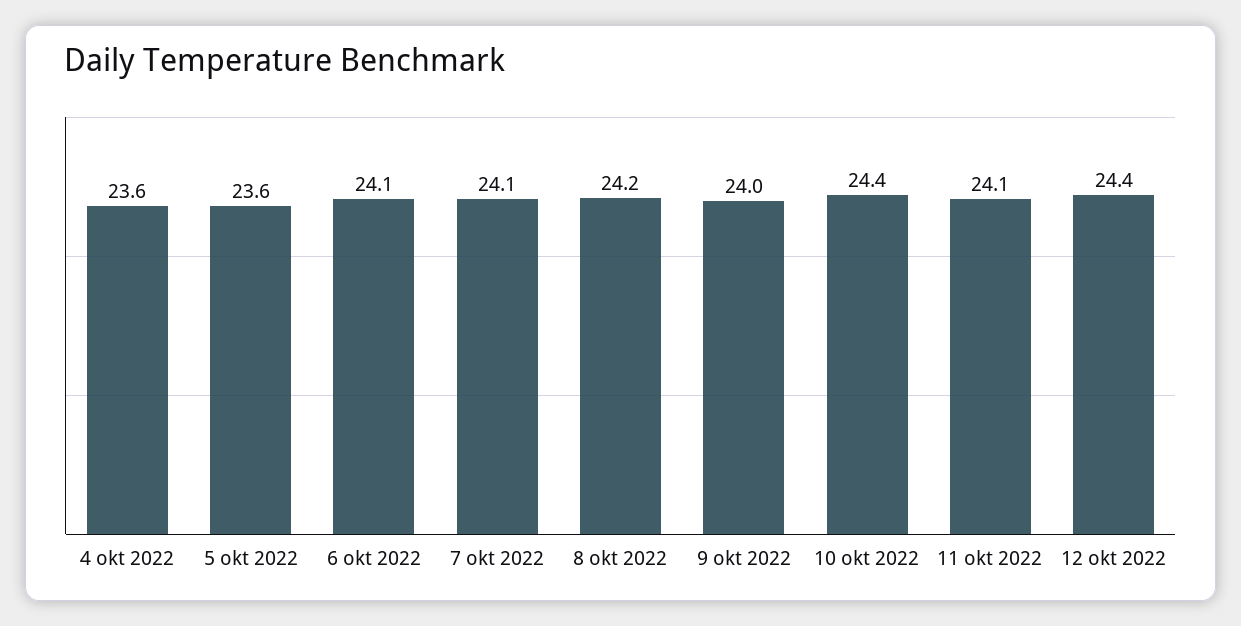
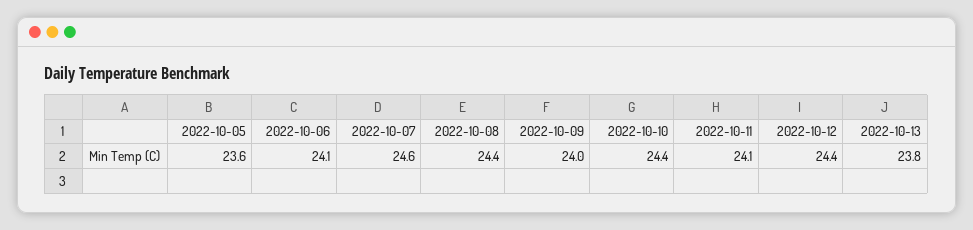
4 okt 2022: 23.6 -> none
7 okt 2022: 24.1 -> 24.6
8 okt 2022: 24.2 -> 24.4
2022-10-13: none -> 23.8

